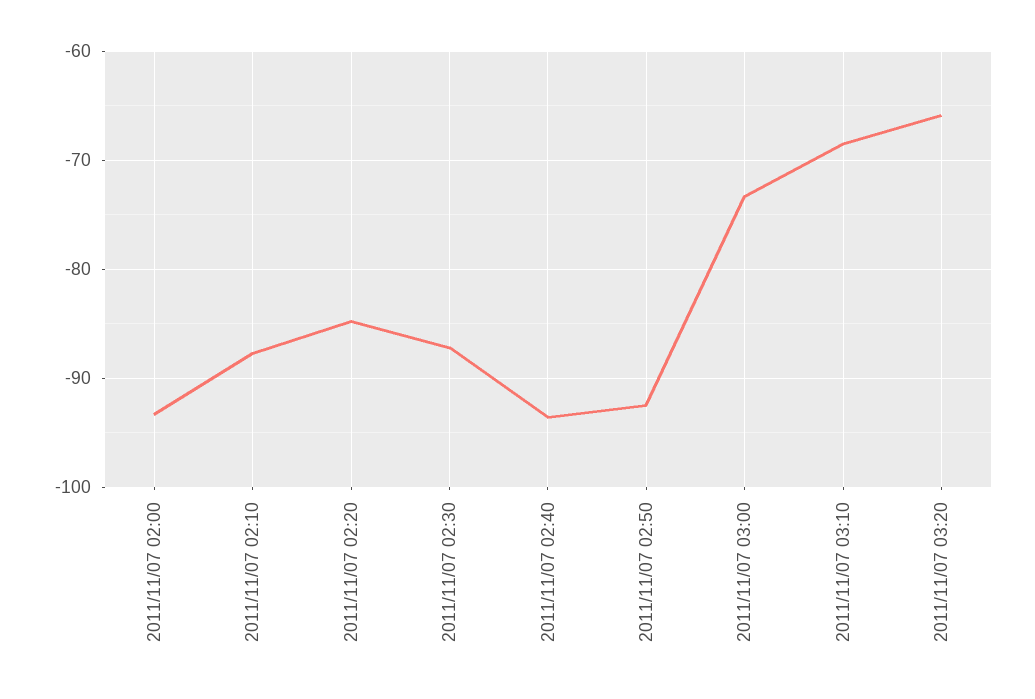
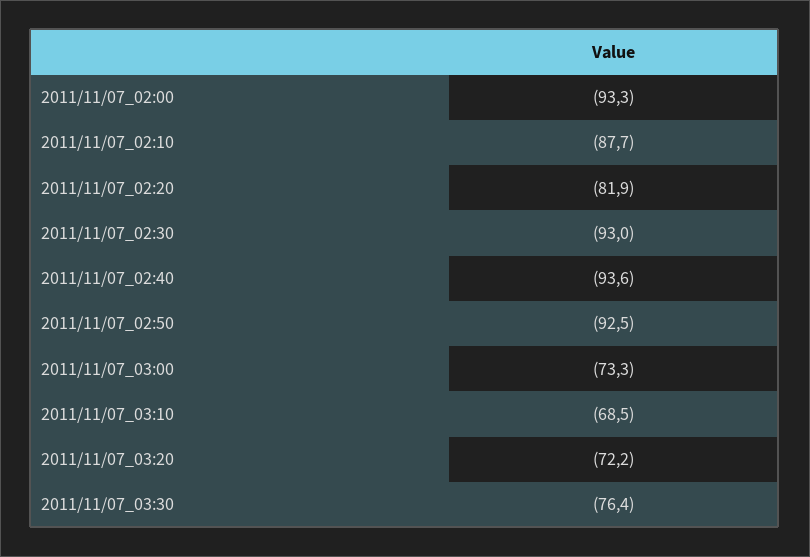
2011/11/07 02:20: -85 -> -81.9
2011/11/07 02:30: -87 -> -93
2011/11/07 03:20: -66 -> -72.2
2011/11/07_03:30: none -> -76.4

